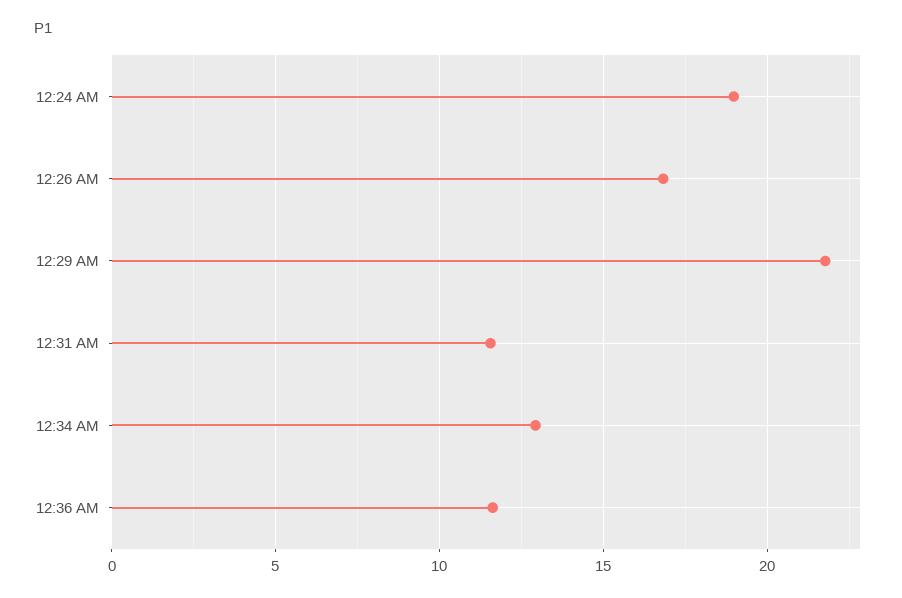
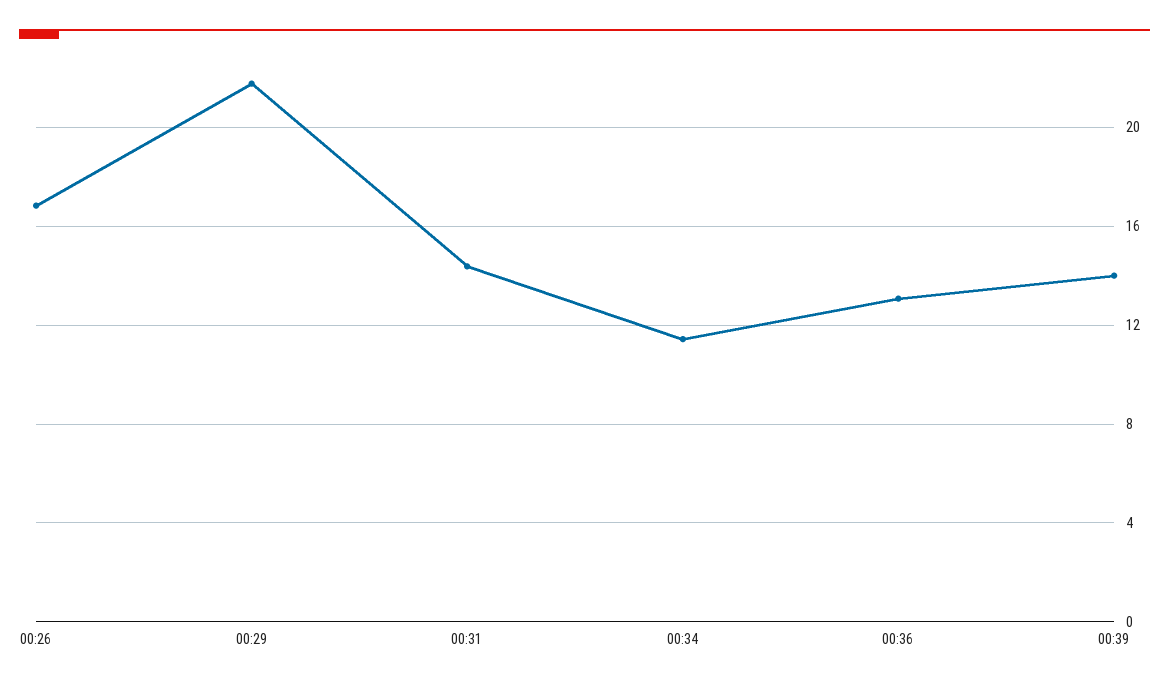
12:24 AM: 19 -> none
12:31 AM: 11.5 -> 14.5
12:34 AM: 13 -> 11.5
12:36 AM: 11.5 -> 13
00:39: none -> 14

